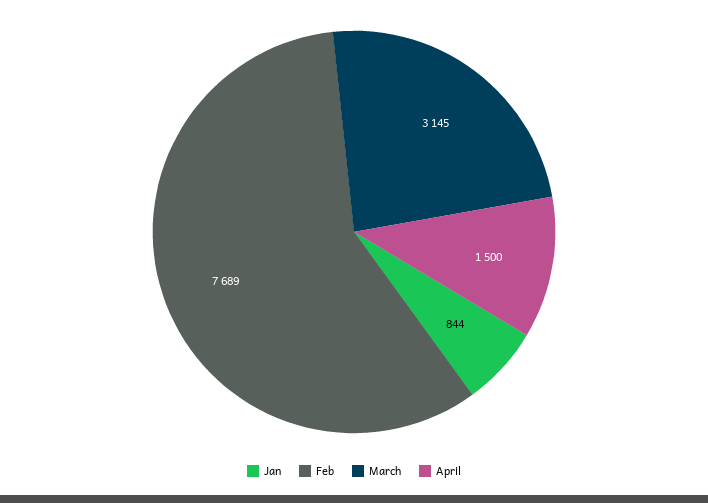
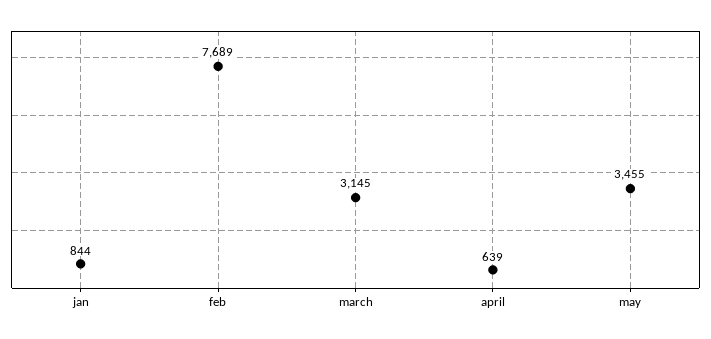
April: 1500 -> 639
may: none -> 3455

